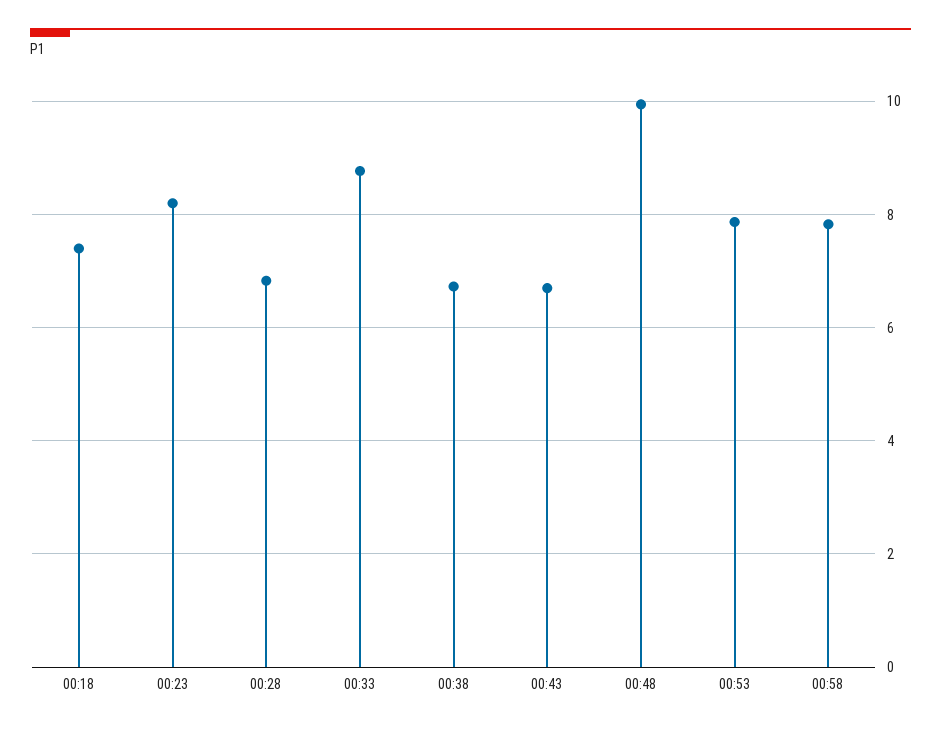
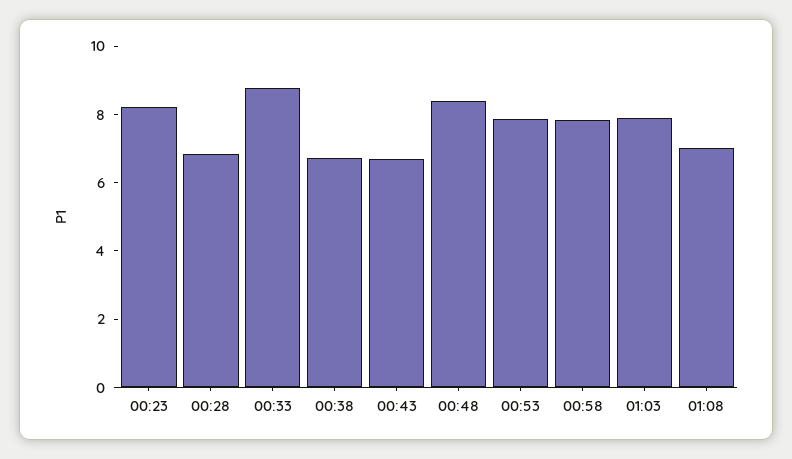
00:18: 7.4 -> none
00:48: 10 -> 8.5
01:03: none -> 8
01:08: none -> 7

